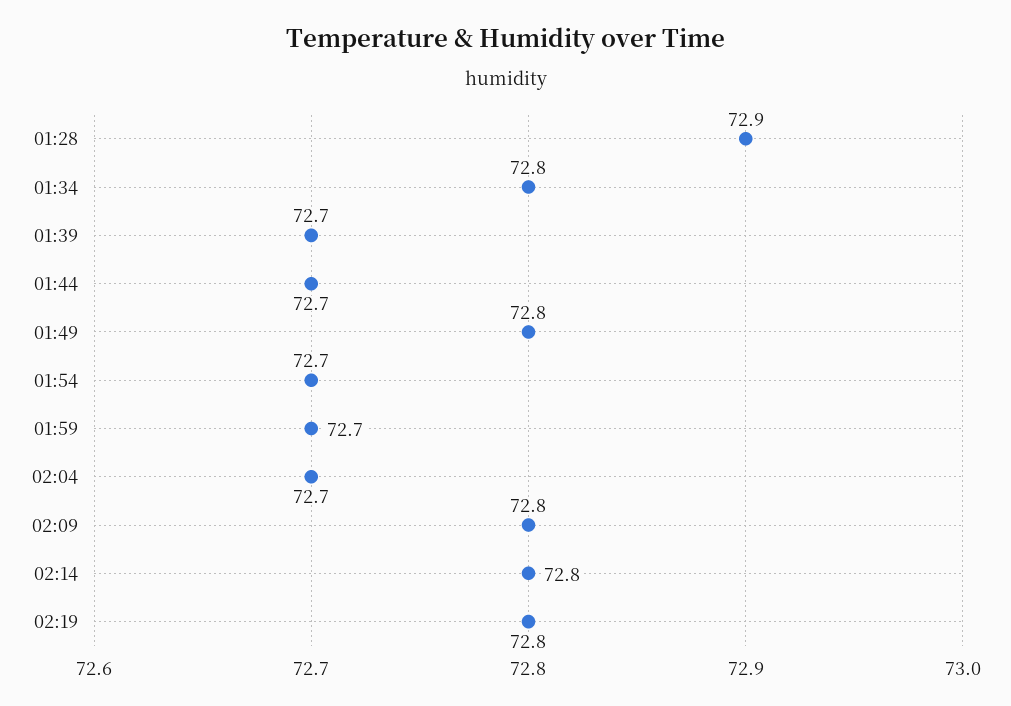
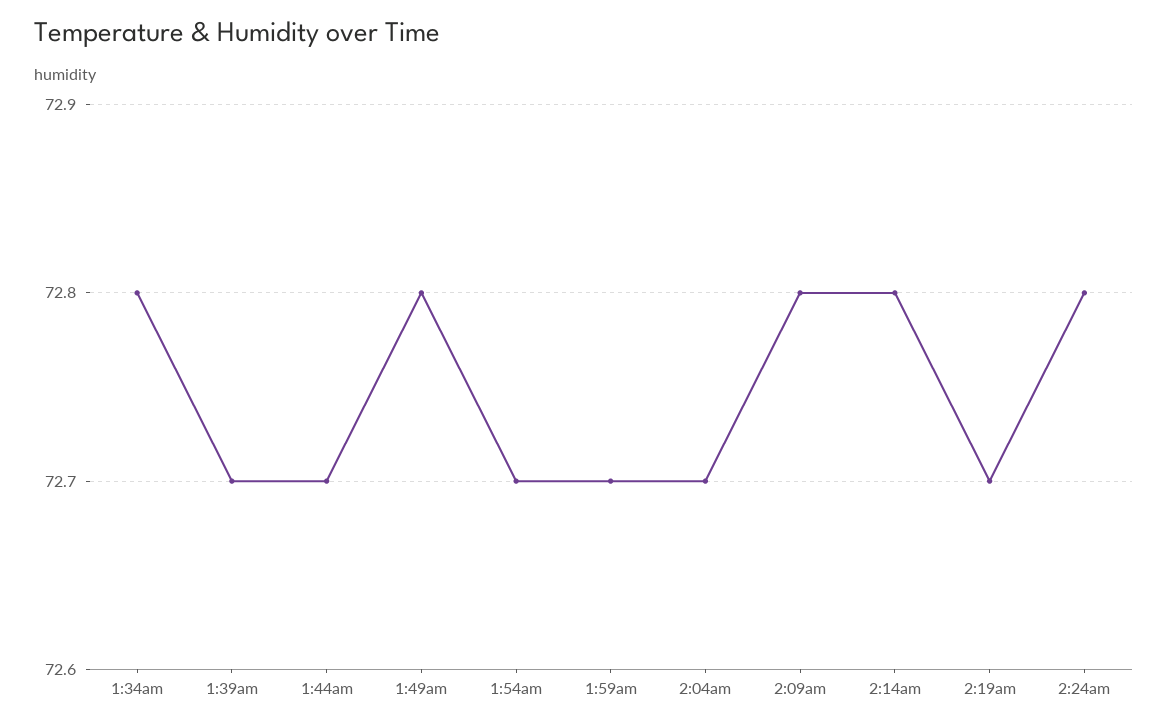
01:28: 72.9 -> none
02:19: 72.8 -> 72.7
2:24am: none -> 72.8

